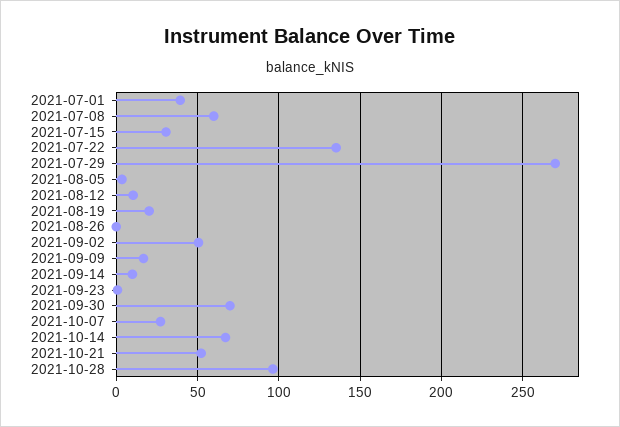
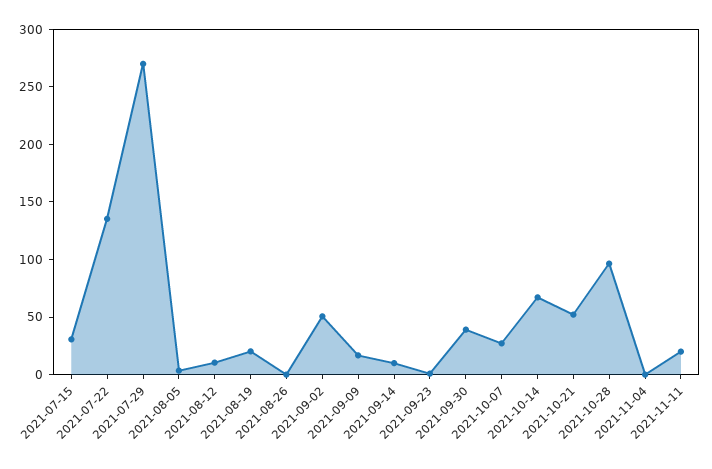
2021-07-01: 40 -> none
2021-07-08: 60 -> none
2021-09-30: 70 -> 40
2021-11-04: none -> 0
2021-11-11: none -> 20

